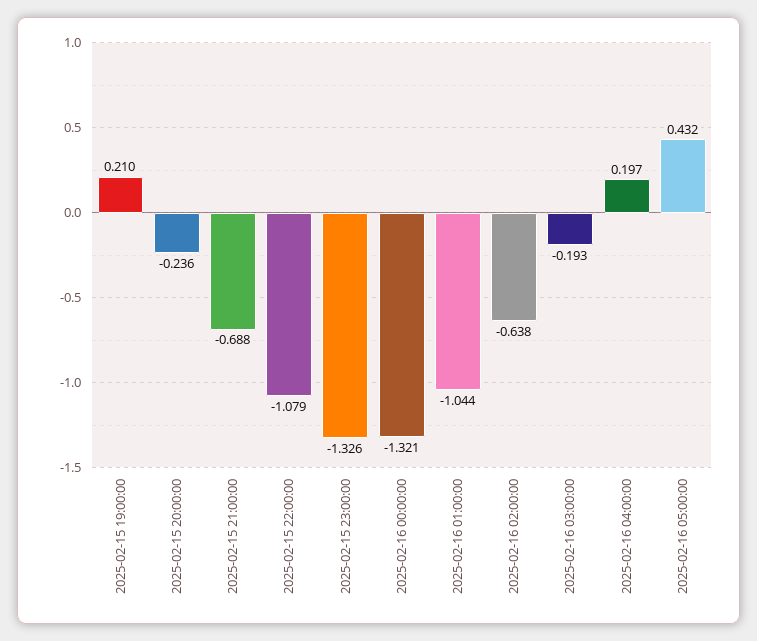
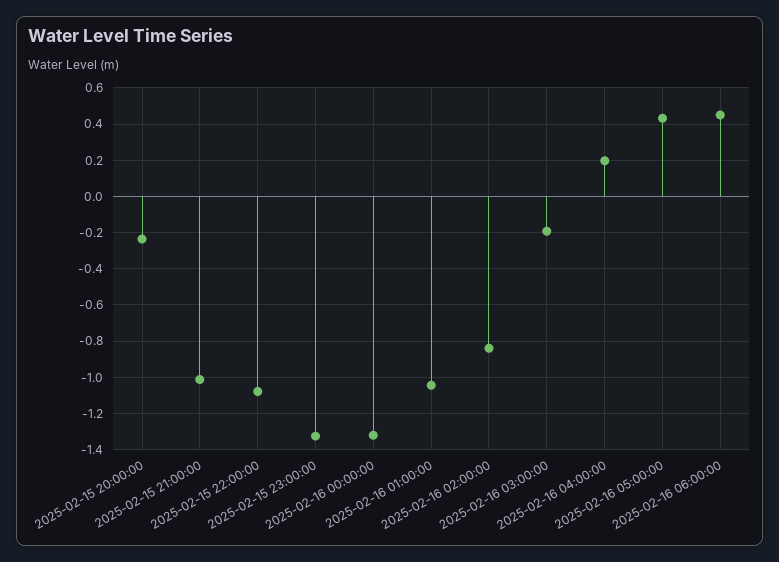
2025-02-15 19:00:00: 0.21 -> none
2025-02-15 21:00:00: -0.688 -> -1
2025-02-16 02:00:00: -0.638 -> -0.85
2025-02-16 06:00:00: none -> 0.45

